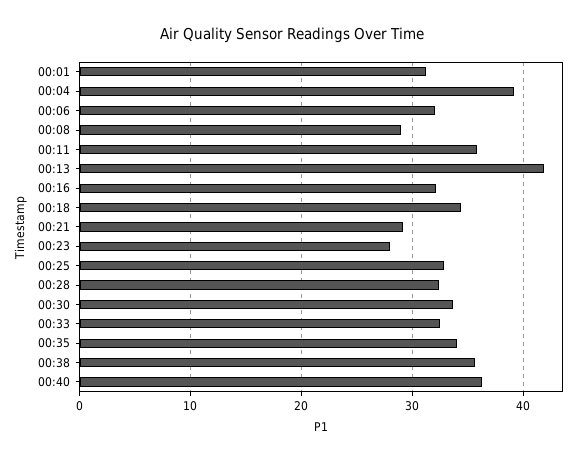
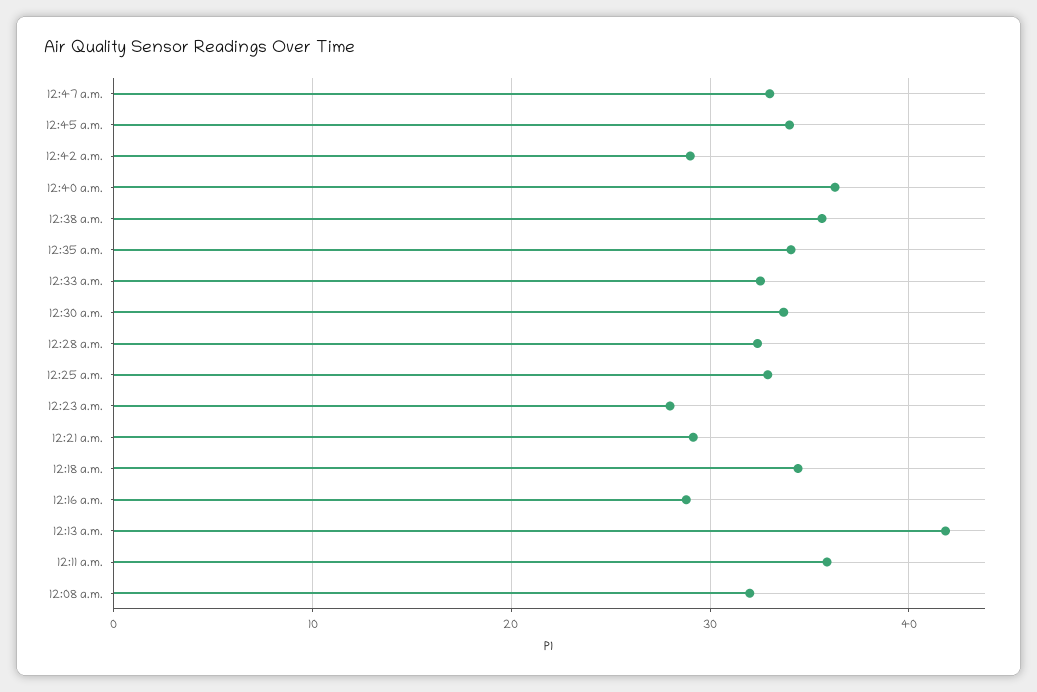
00:01: 31 -> none
00:04: 39 -> none
00:06: 32 -> none
00:08: 29 -> 32
00:16: 32 -> 29
12:47 a.m.: none -> 33
12:45 a.m.: none -> 34
12:42 a.m.: none -> 29

